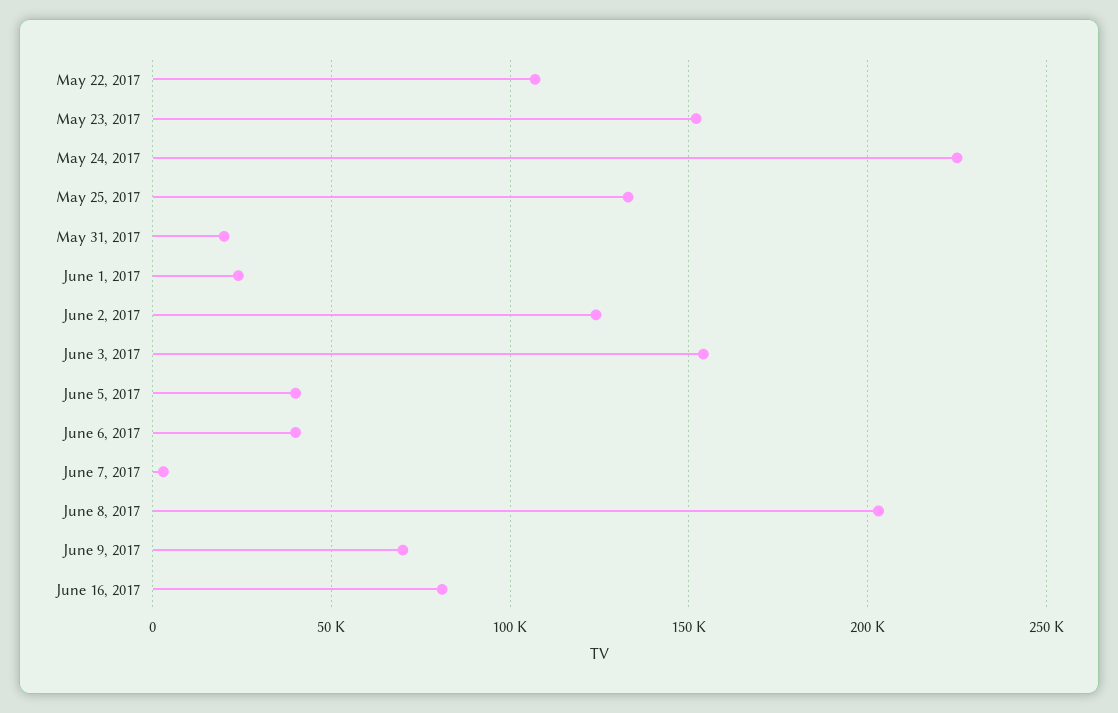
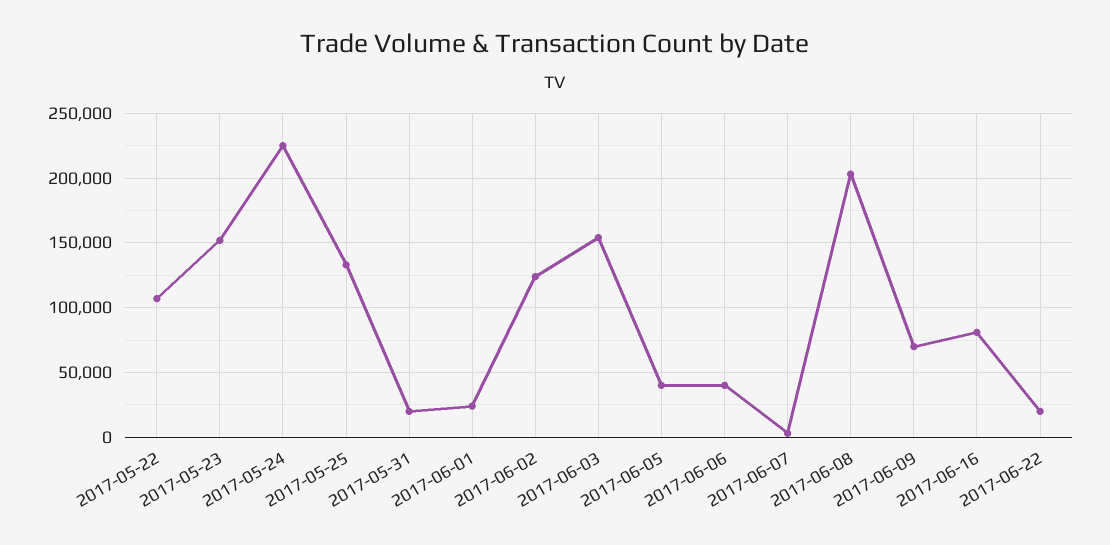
2017-06-22: none -> 20000

